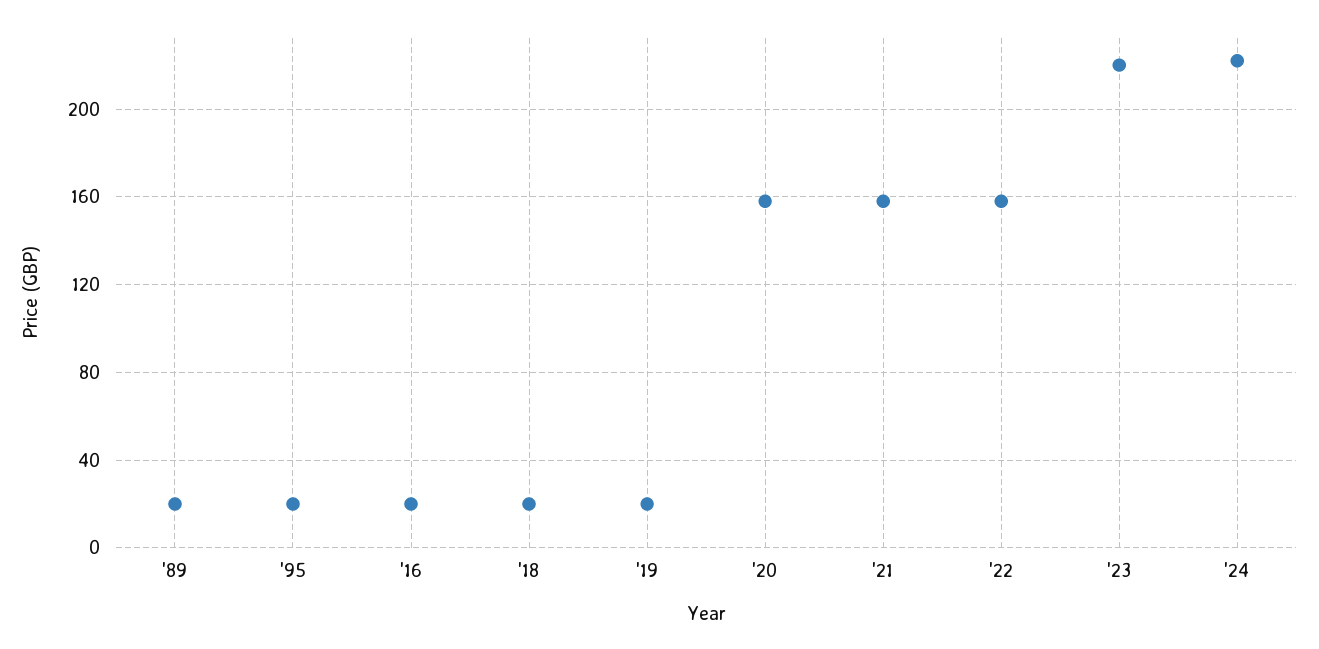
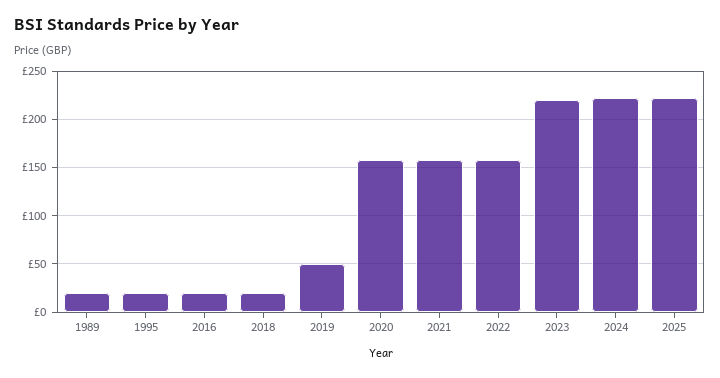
'19: 20 -> 50
2025: none -> 220

